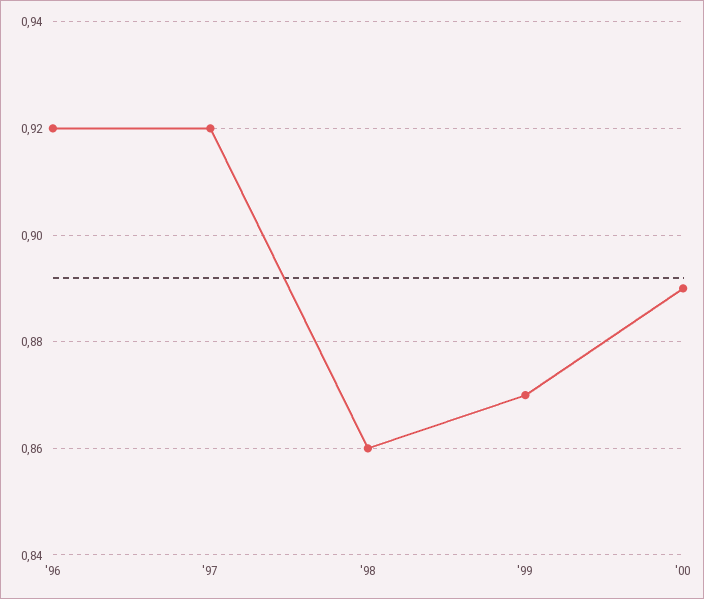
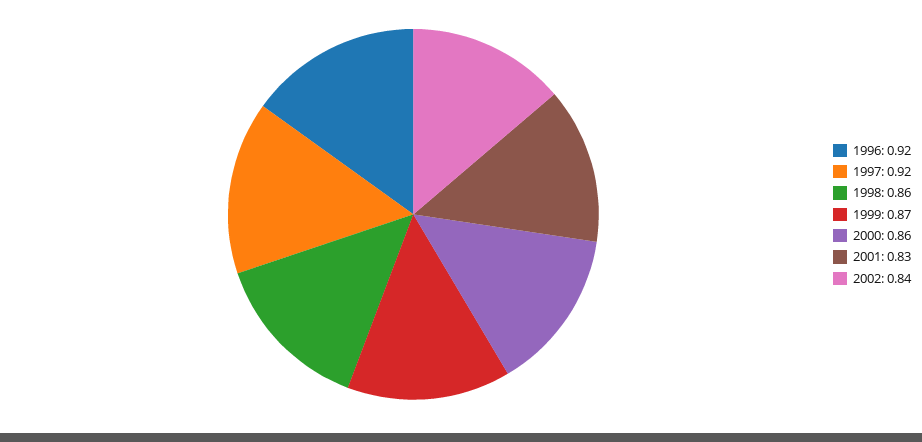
'00: 0.89 -> 0.86
2001: none -> 0.83
2002: none -> 0.84

